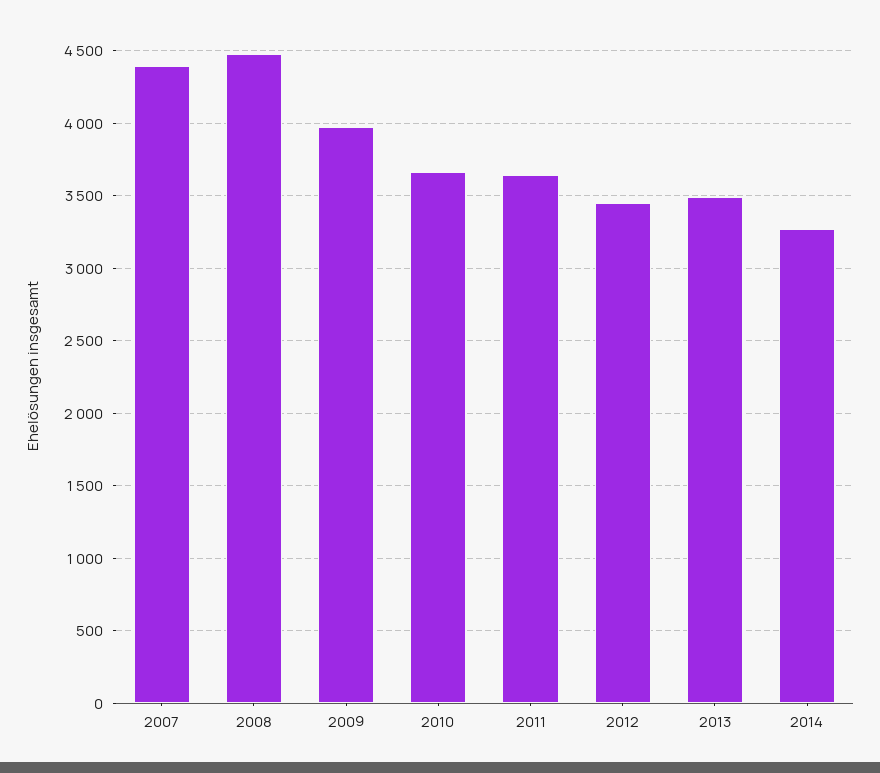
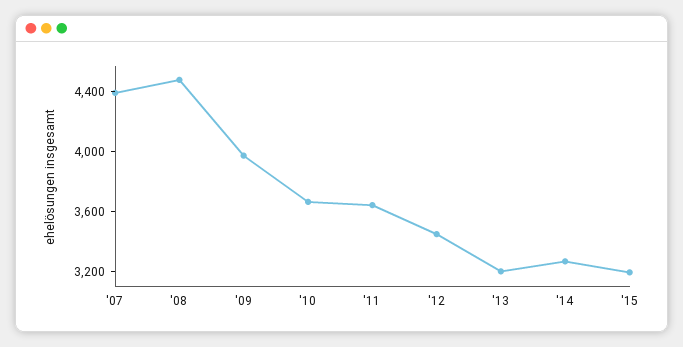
2013: 3500 -> 3200
'15: none -> 3200

